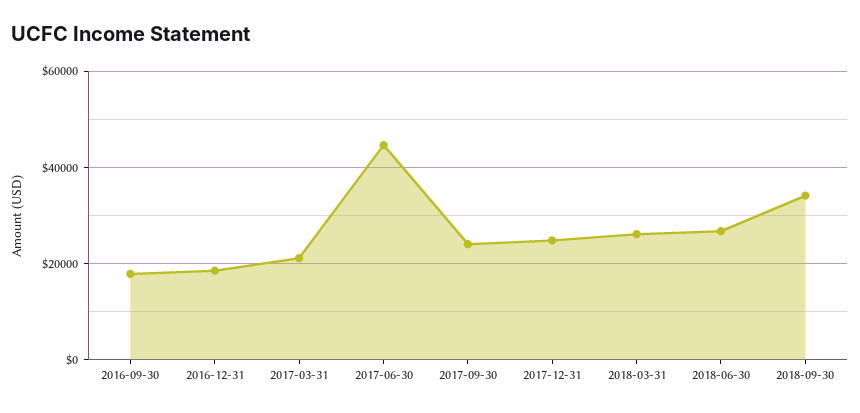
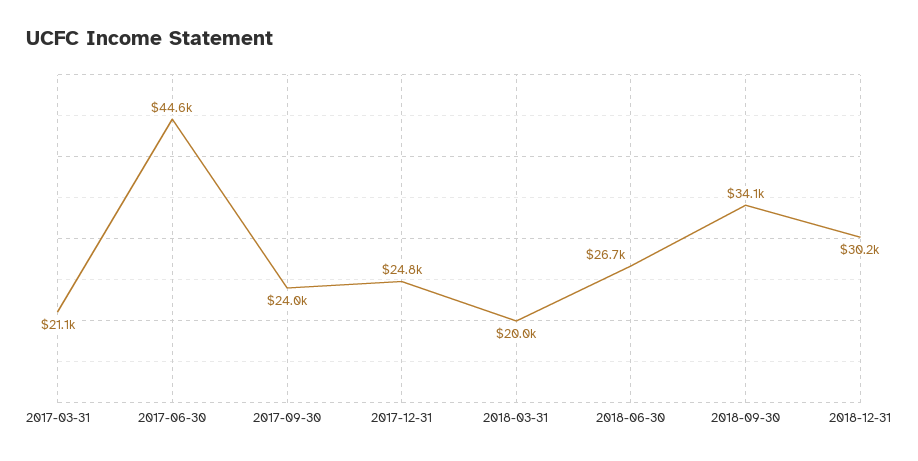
2016-09-30: 18000 -> none
2016-12-31: 18000 -> none
2018-03-31: 26000 -> 20000
2018-12-31: none -> 30200

